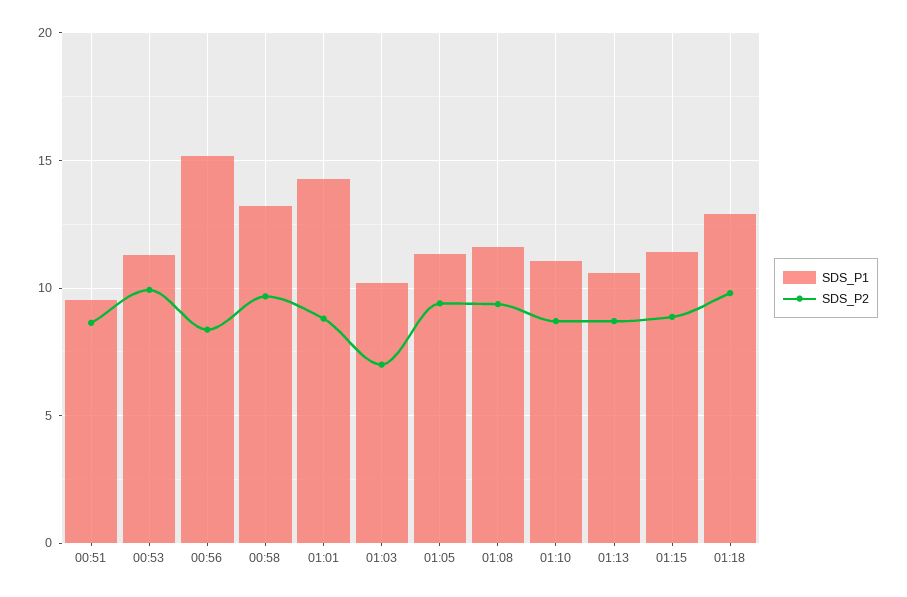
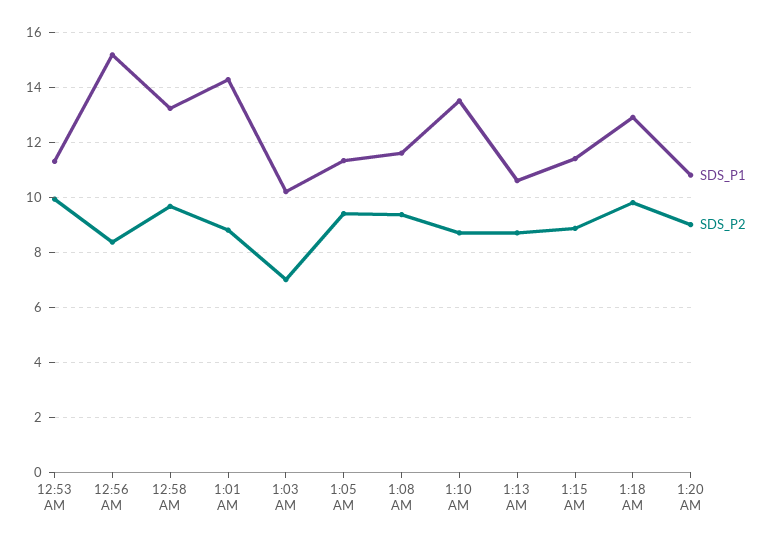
SDS_P1, 00:51: 9.5 -> none
SDS_P2, 00:51: 8.5 -> none
SDS_P1, 01:10: 11 -> 13.5
SDS_P1, 1:20 AM: none -> 10.75
SDS_P2, 1:20 AM: none -> 9

